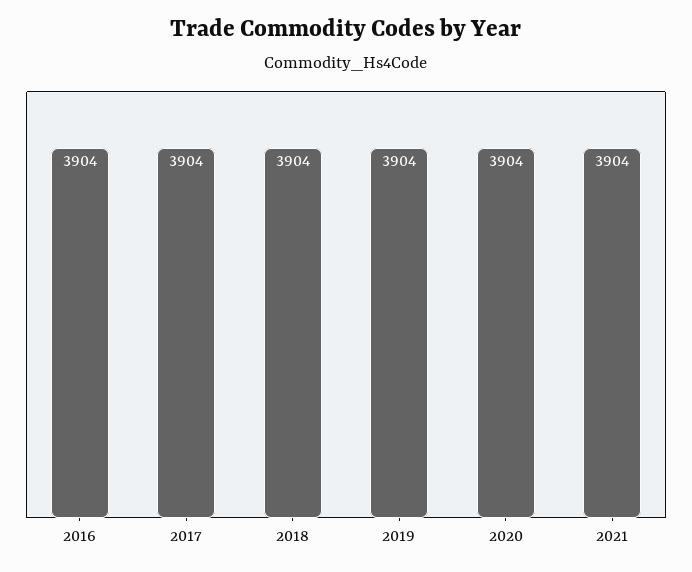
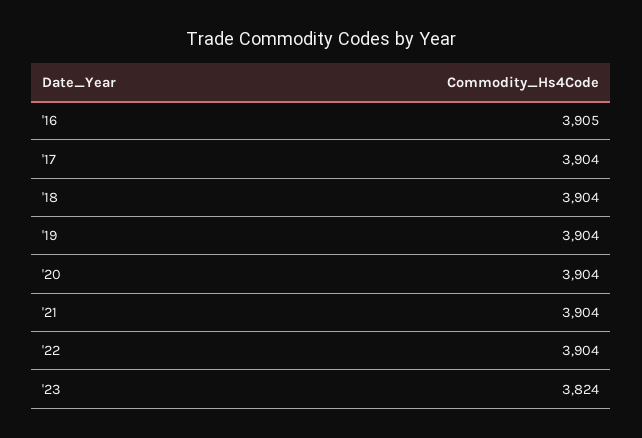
2016: 3904 -> 3905
'22: none -> 3904
'23: none -> 3824

